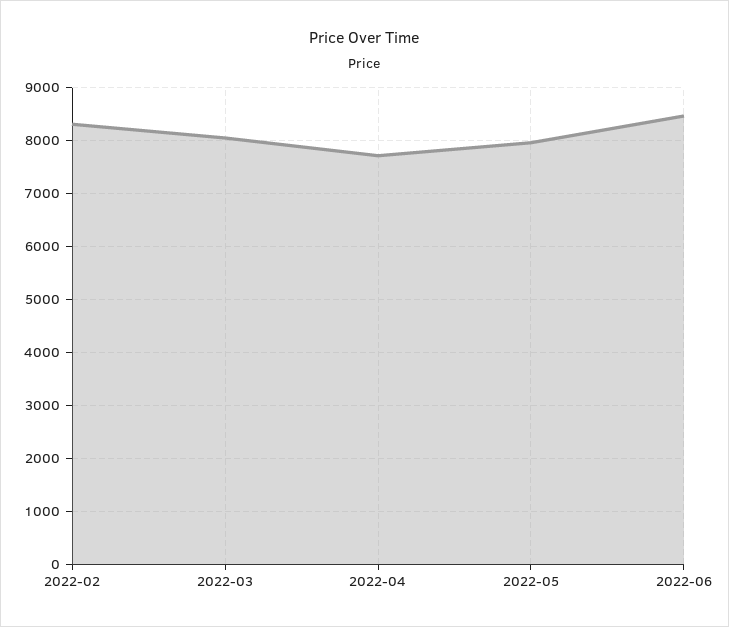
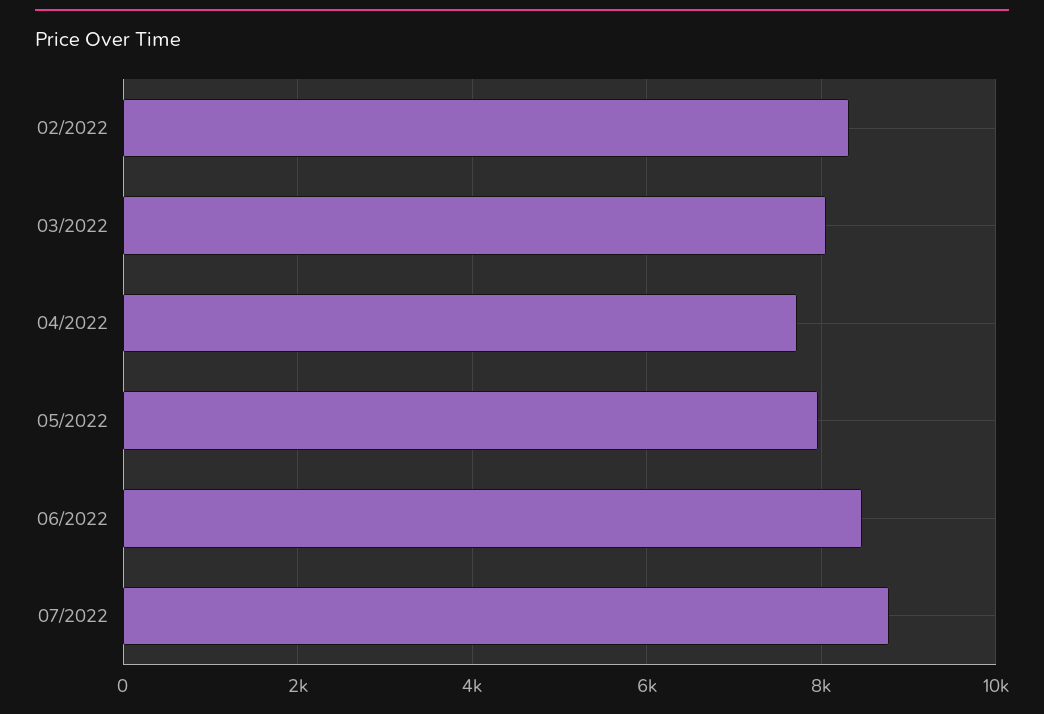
07/2022: none -> 8800

